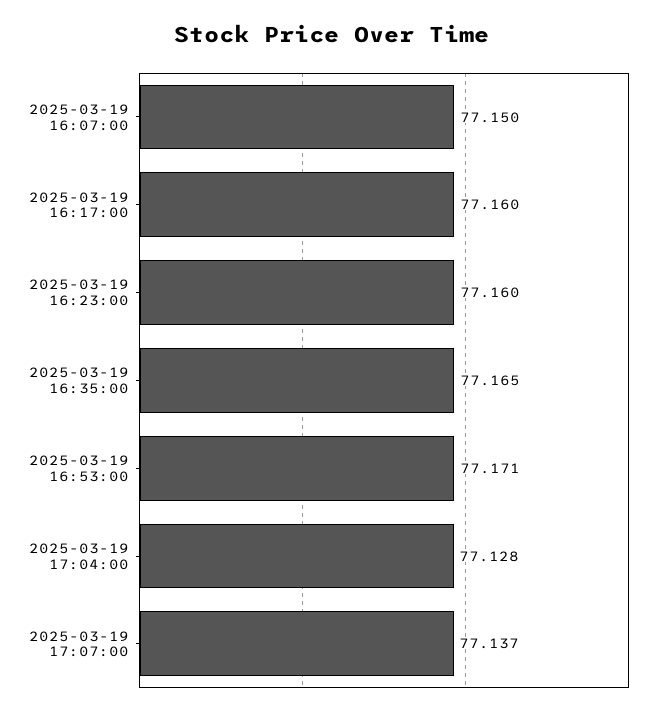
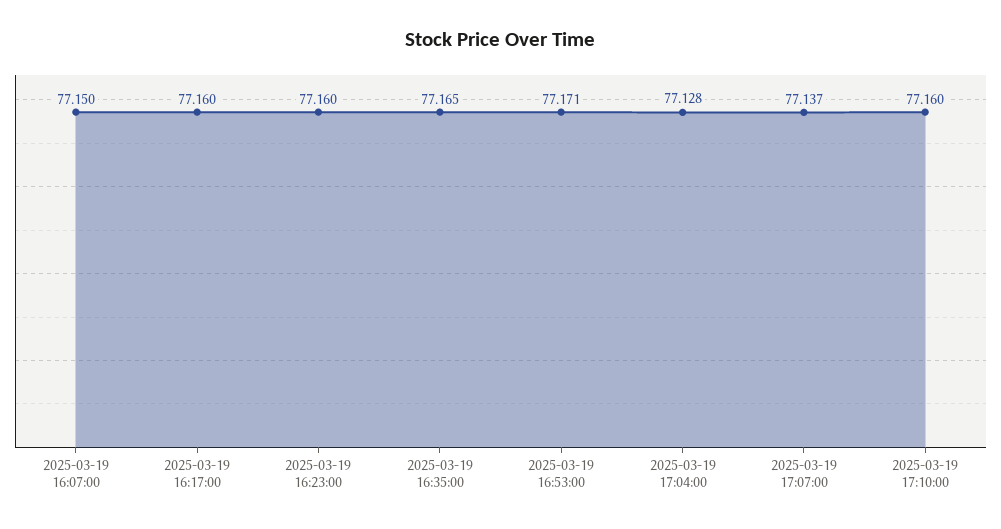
2025-03-19 17:10:00: none -> 77.16

